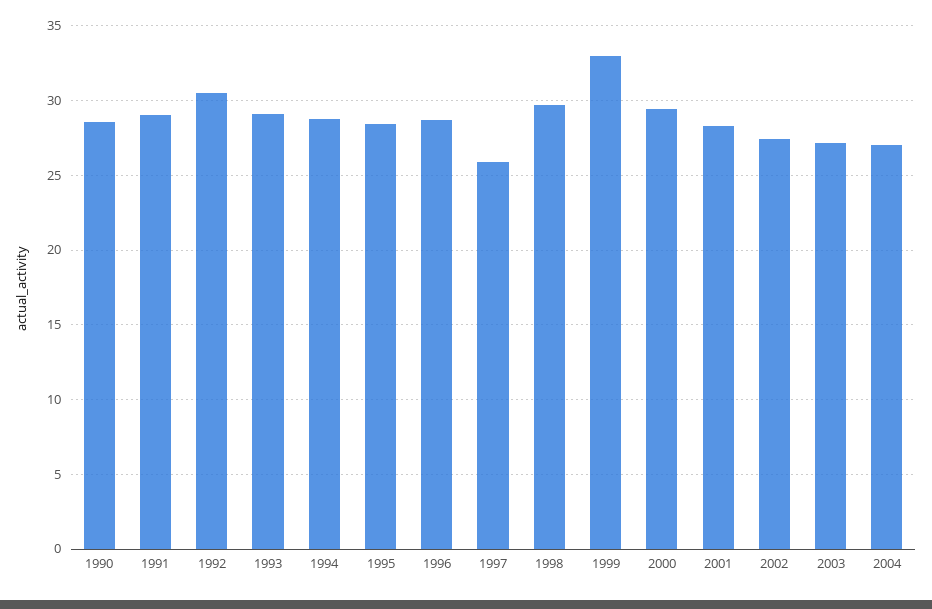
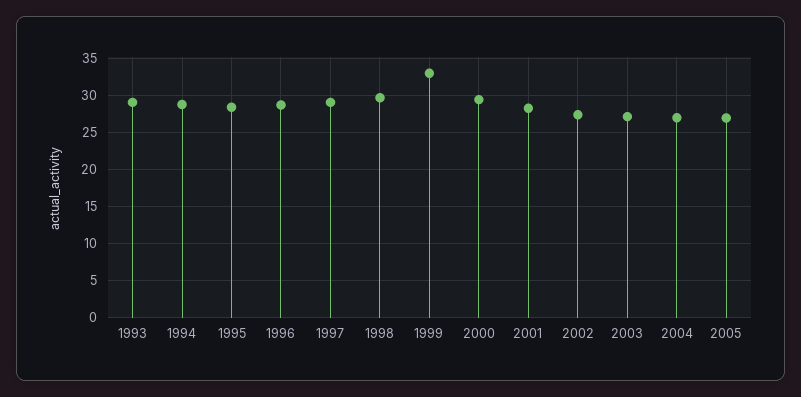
1990: 28.5 -> none
1991: 29 -> none
1992: 30.5 -> none
1997: 26 -> 29
2005: none -> 27

